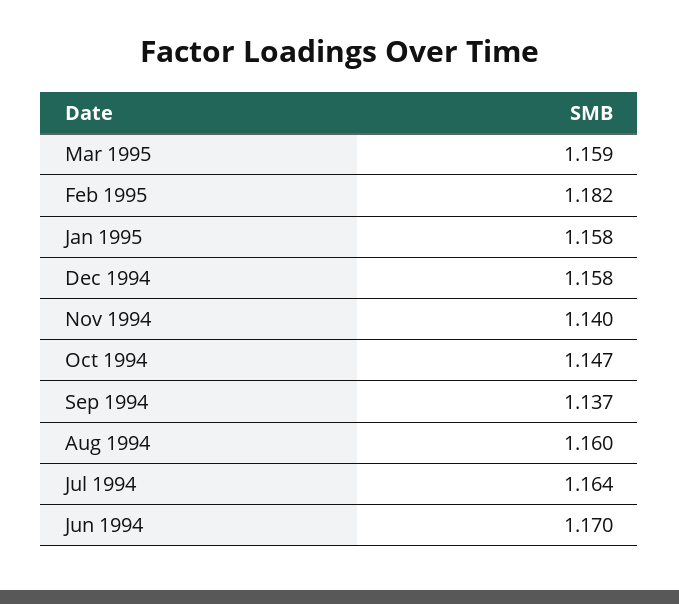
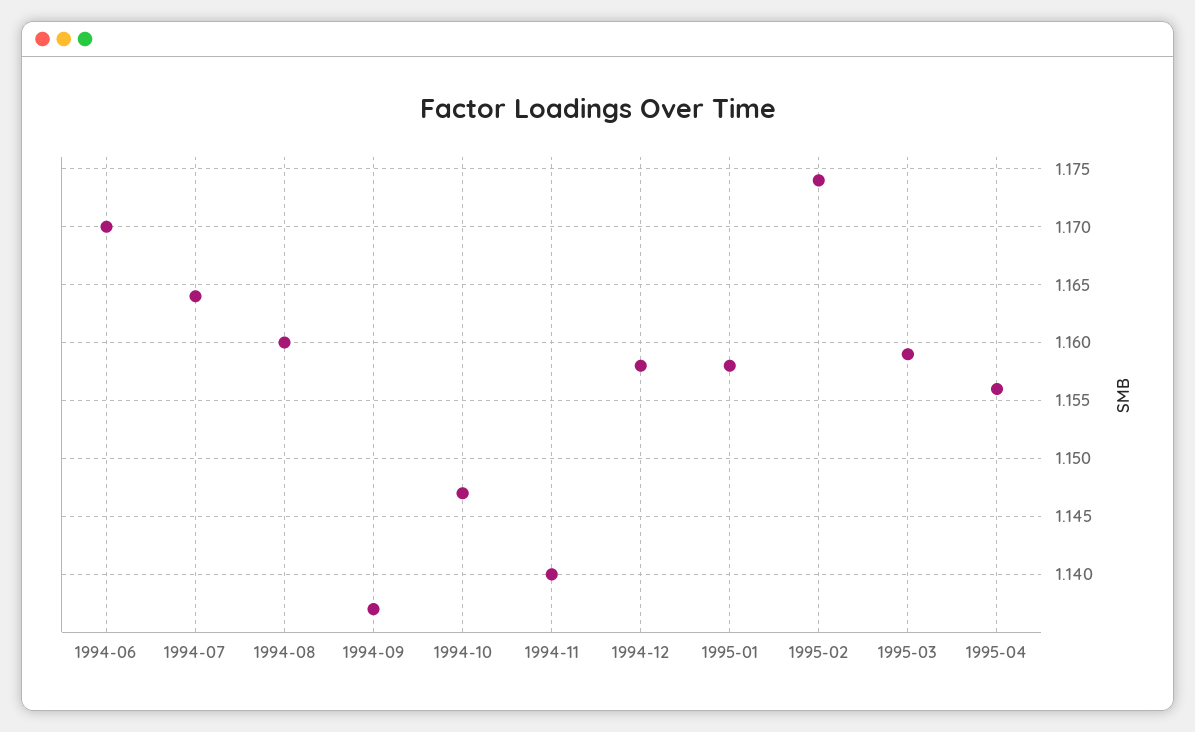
Feb 1995: 1.182 -> 1.174
1995-04: none -> 1.156

